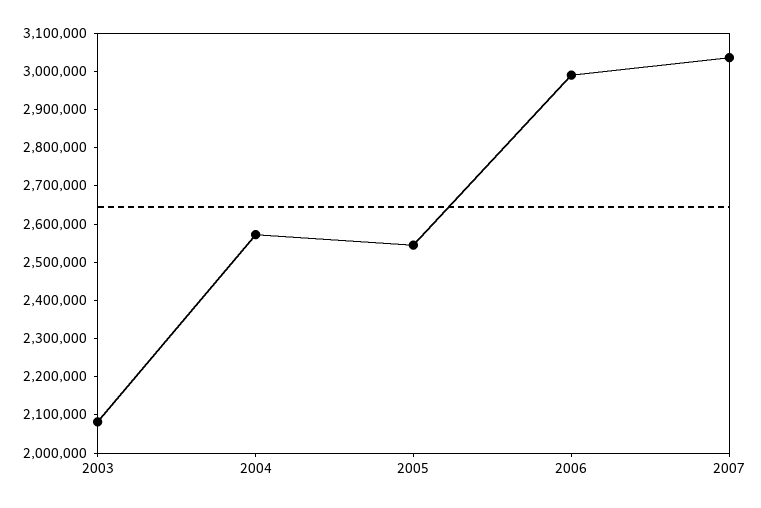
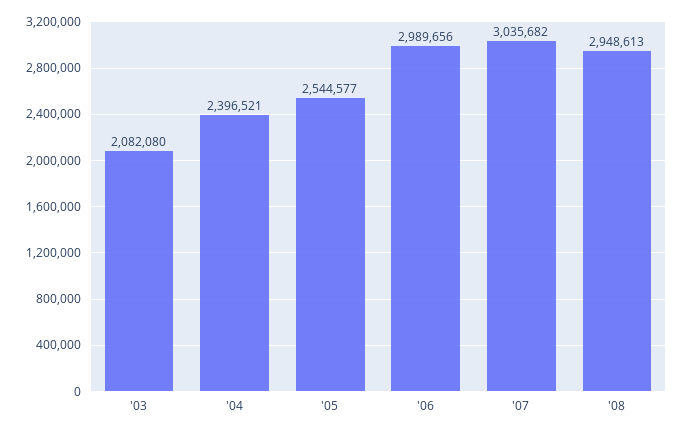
2004: 2575000 -> 2396521
'08: none -> 2948613

